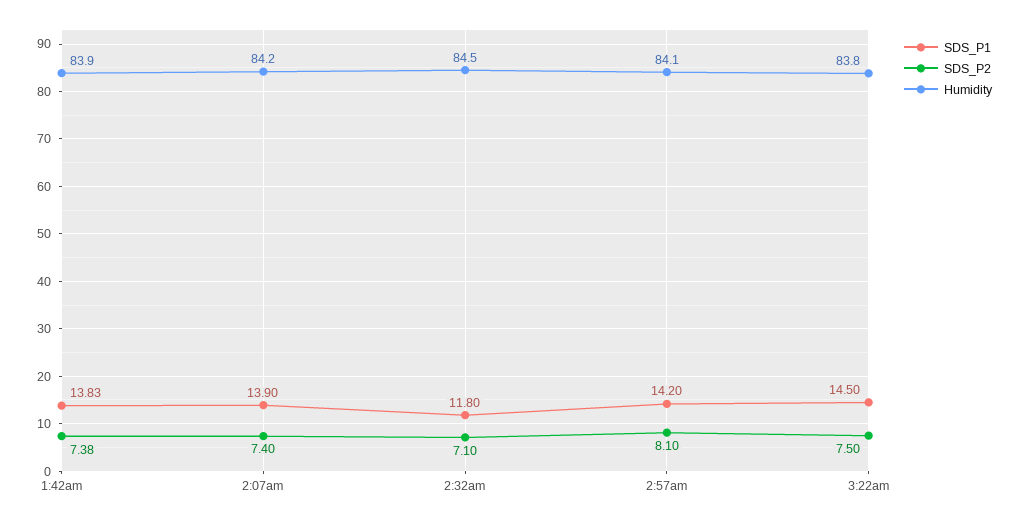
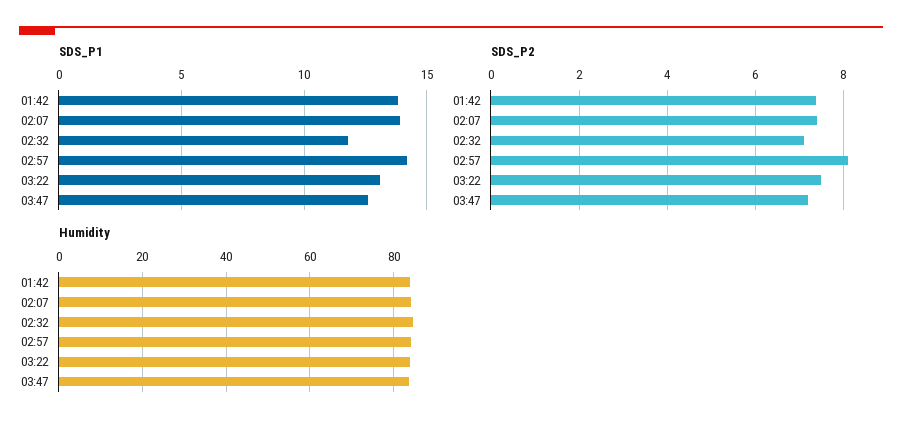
SDS_P1, 3:22am: 14.5 -> 13
SDS_P1, 03:47: none -> 12.5
SDS_P2, 03:47: none -> 7.2
Humidity, 03:47: none -> 84

